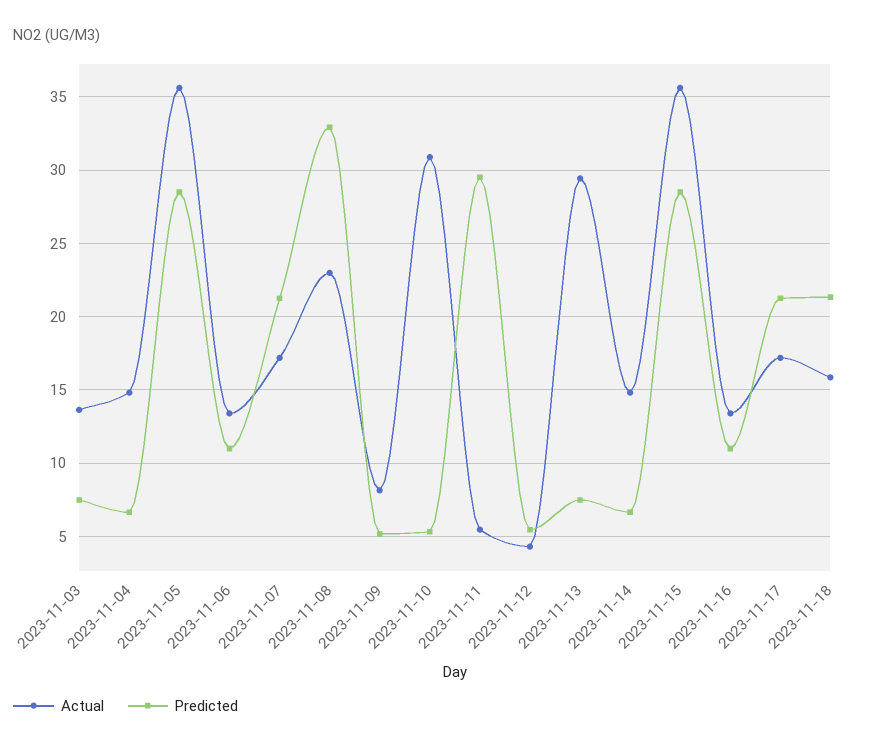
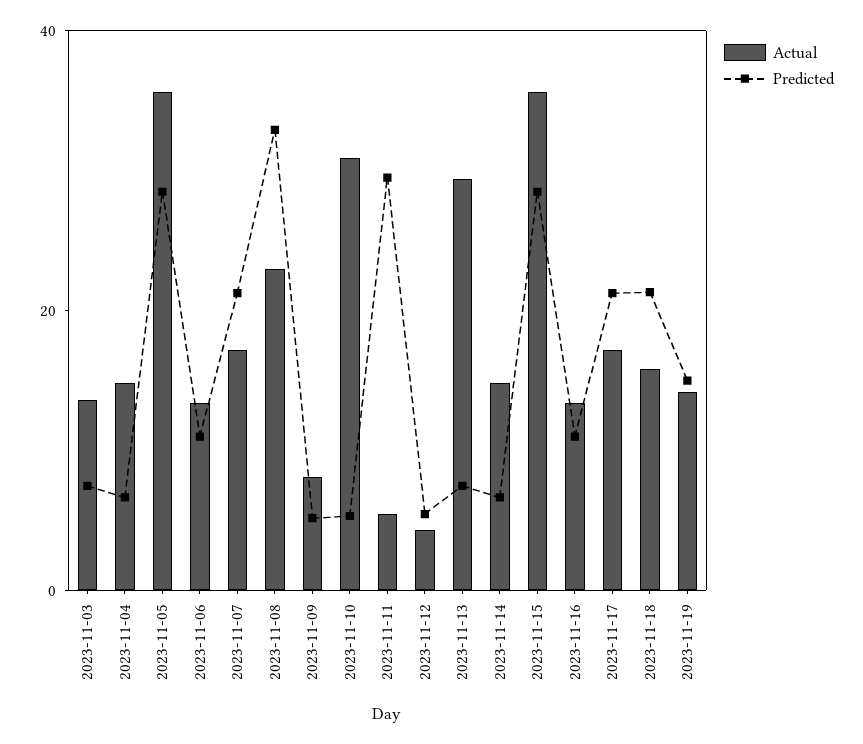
Actual, 2023-11-19: none -> 15
Predicted, 2023-11-19: none -> 15

